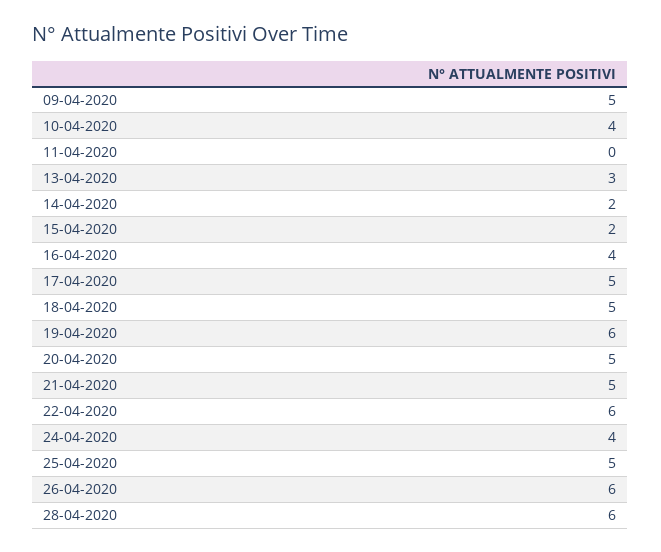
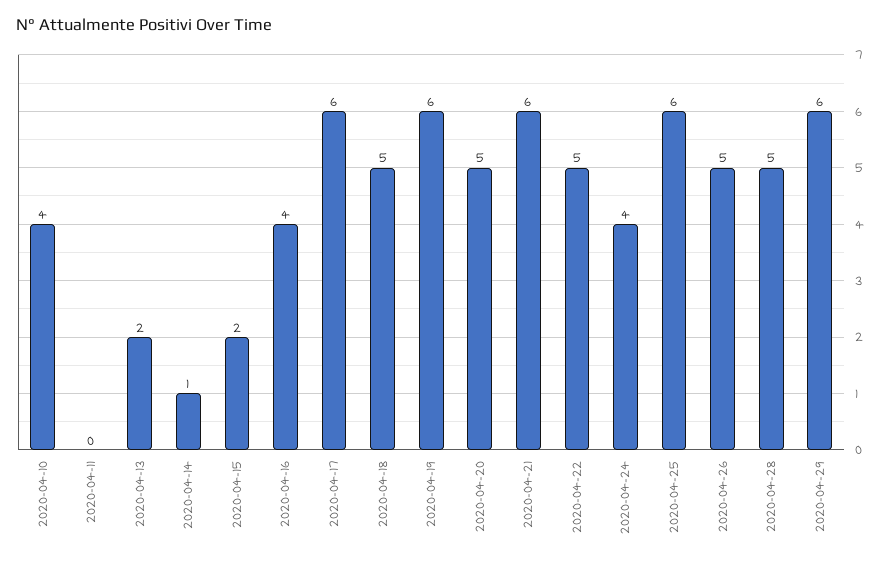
09-04-2020: 5 -> none
13-04-2020: 3 -> 2
14-04-2020: 2 -> 1
17-04-2020: 5 -> 6
21-04-2020: 5 -> 6
22-04-2020: 6 -> 5
25-04-2020: 5 -> 6
26-04-2020: 6 -> 5
28-04-2020: 6 -> 5
2020-04-29: none -> 6

